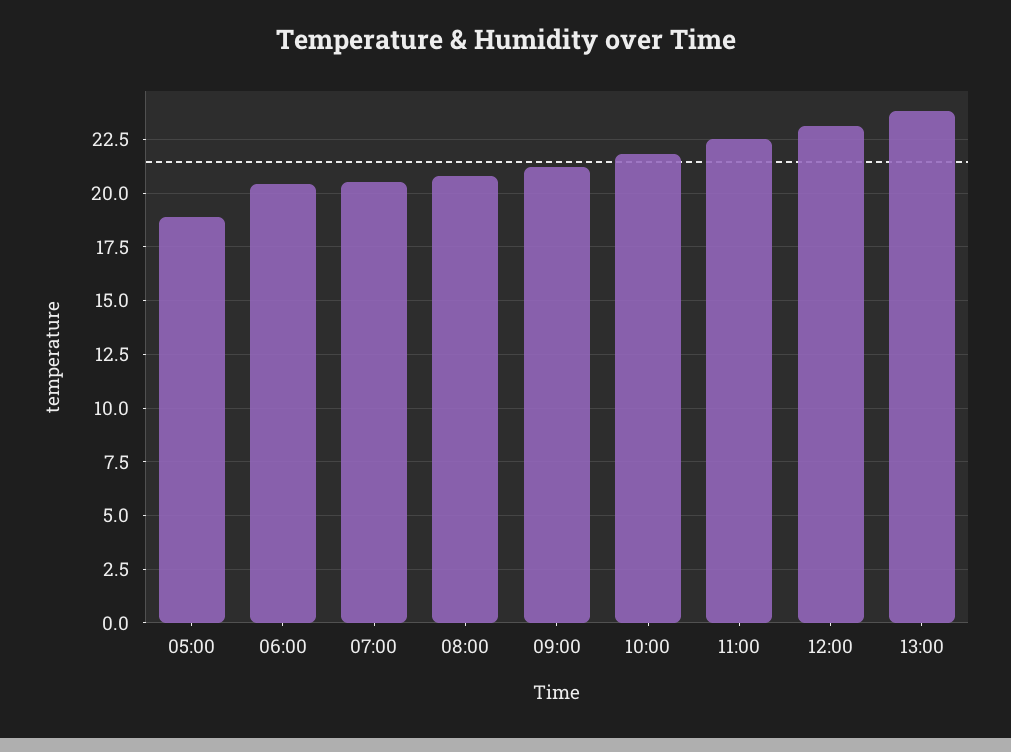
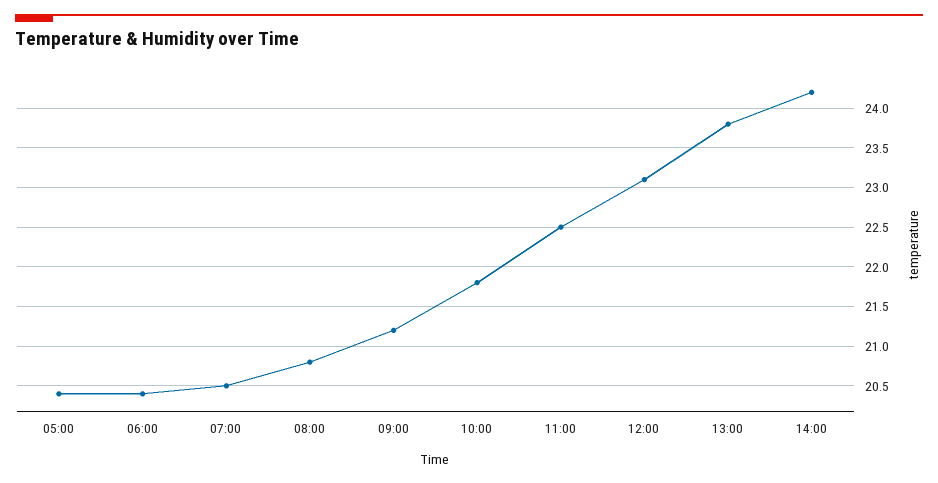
05:00: 19 -> 20.4
14:00: none -> 24.2

